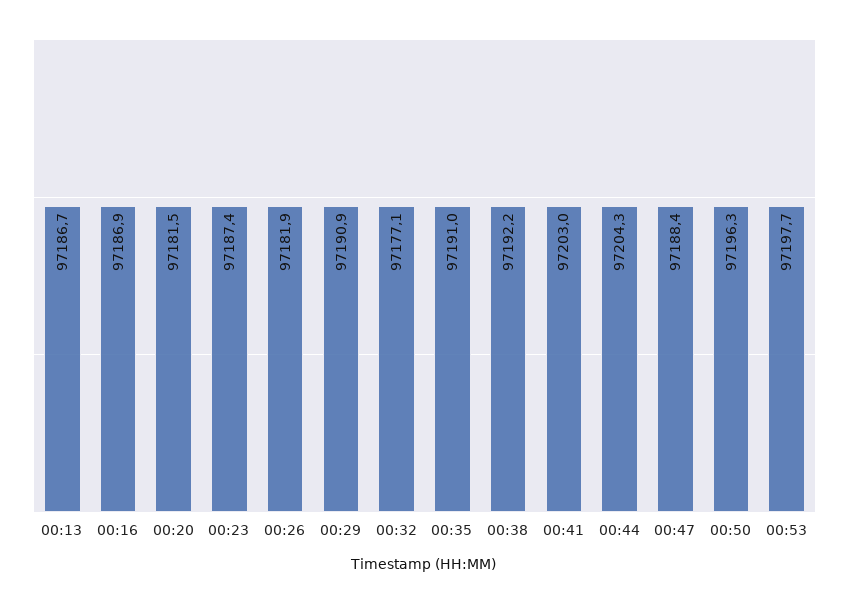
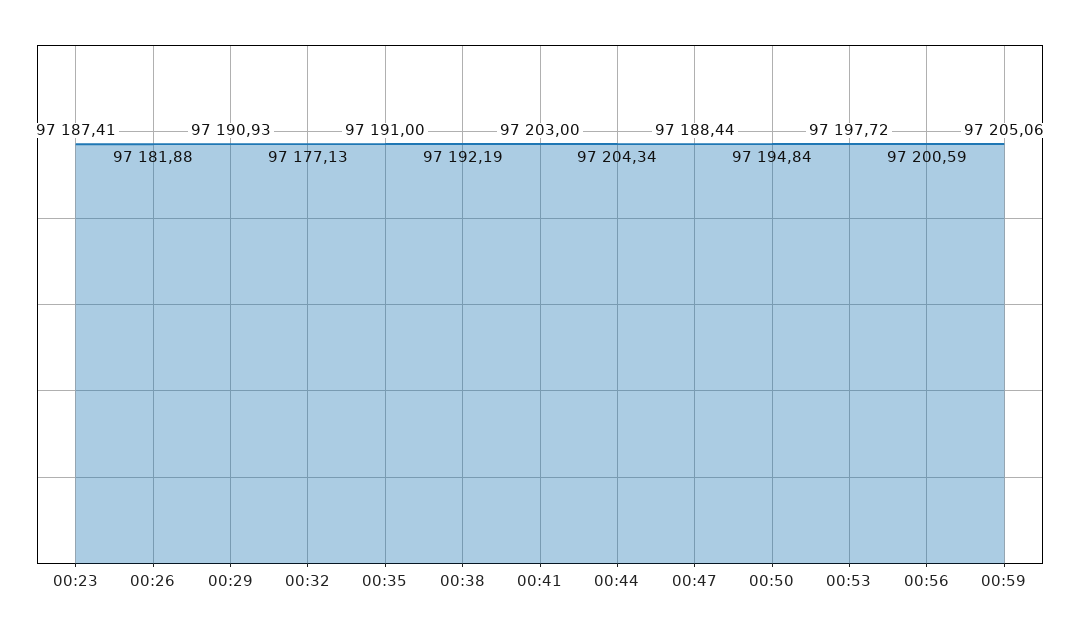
00:13: 97186.7 -> none
00:16: 97186.9 -> none
00:20: 97181.5 -> none
00:50: 97196.3 -> 97194.84
00:56: none -> 97200.59
00:59: none -> 97205.06

